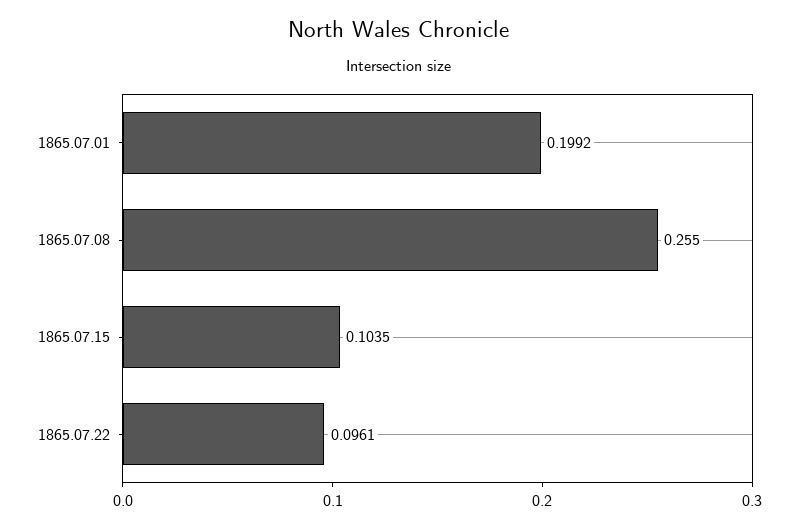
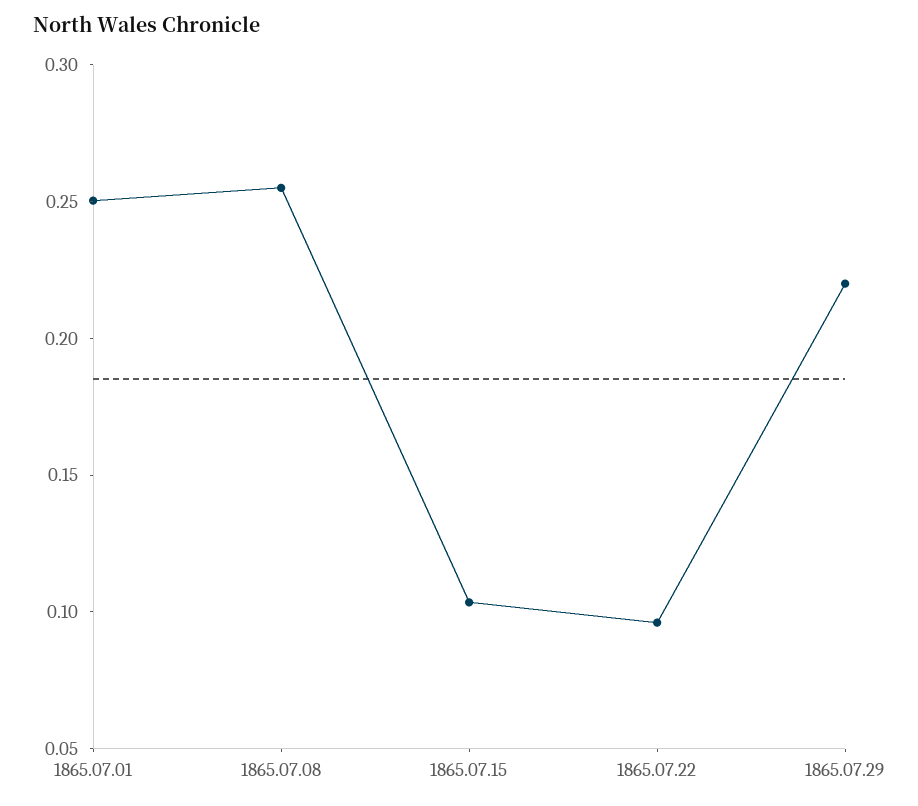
1865.07.01: 0.1992 -> 0.25
1865.07.29: none -> 0.22

